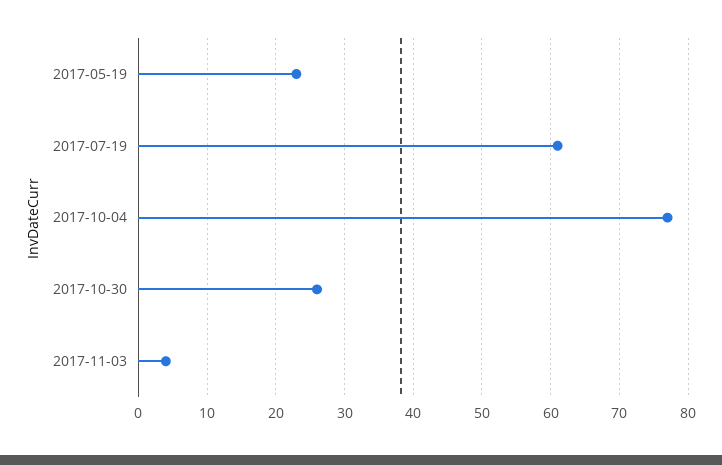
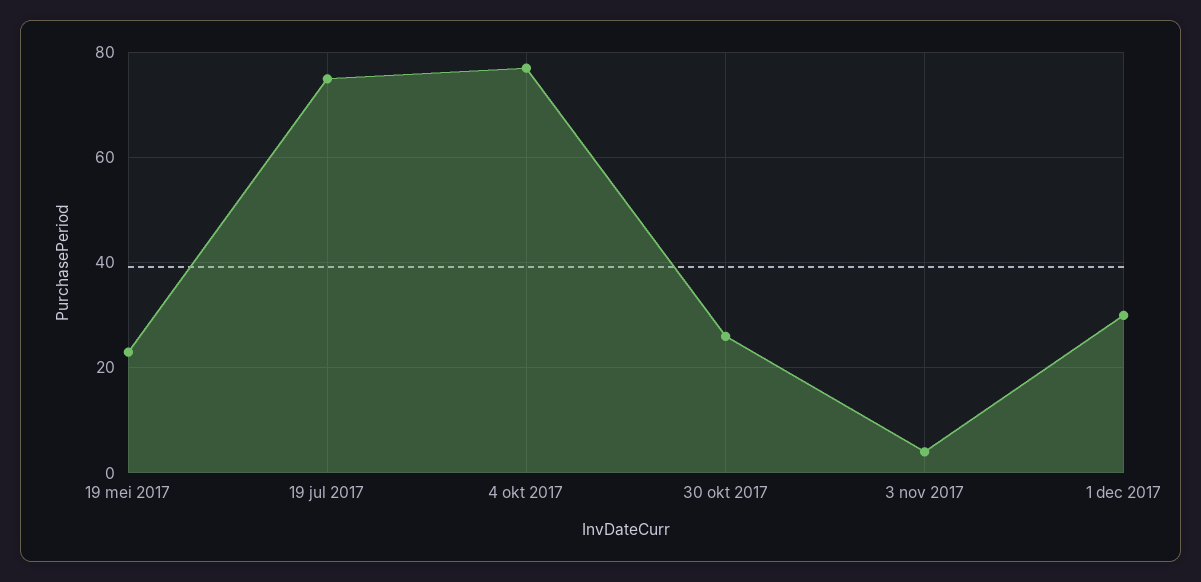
2017-07-19: 61 -> 75
1 dec 2017: none -> 30

